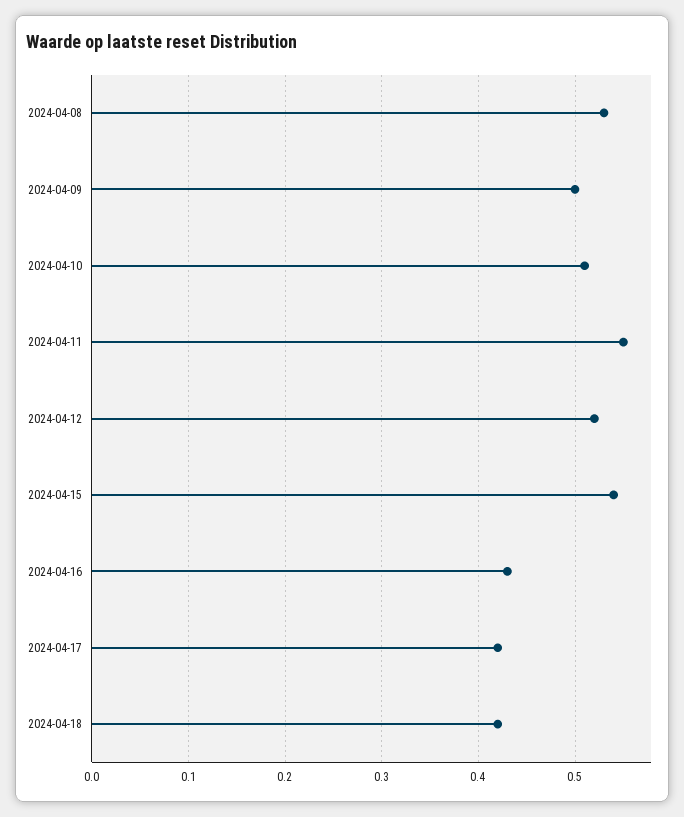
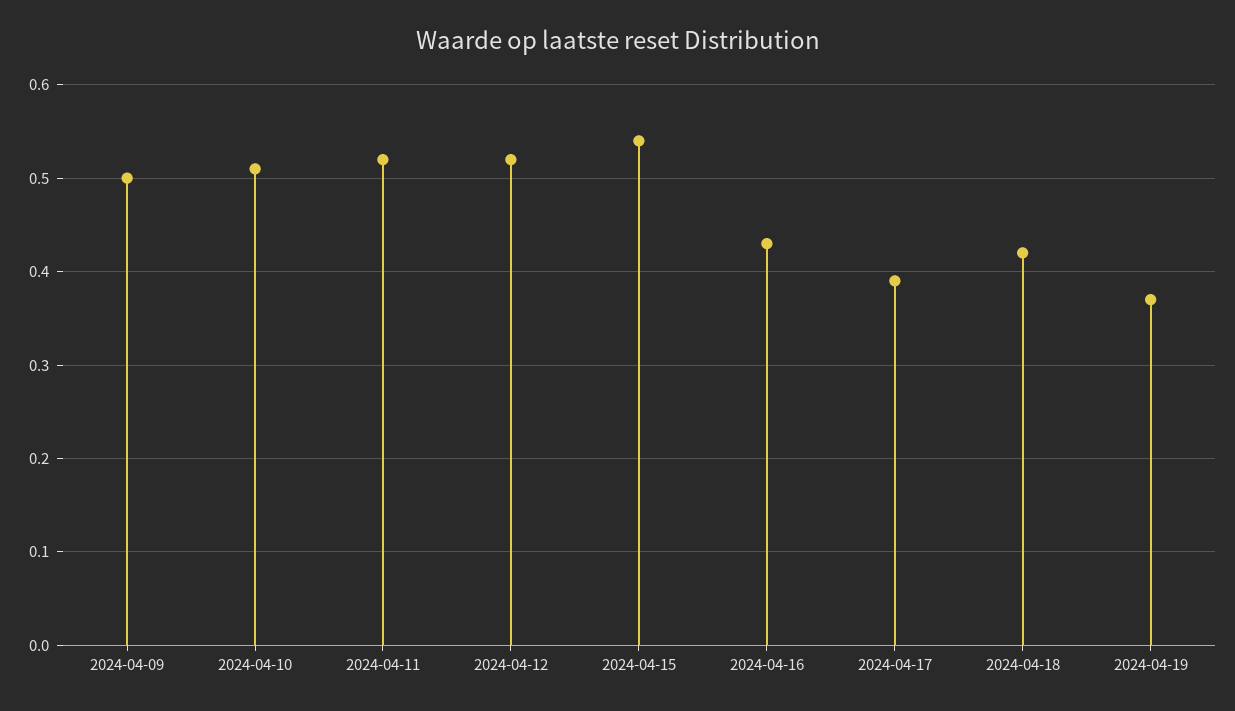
2024-04-08: 0.53 -> none
2024-04-11: 0.55 -> 0.52
2024-04-17: 0.42 -> 0.39
2024-04-19: none -> 0.37

